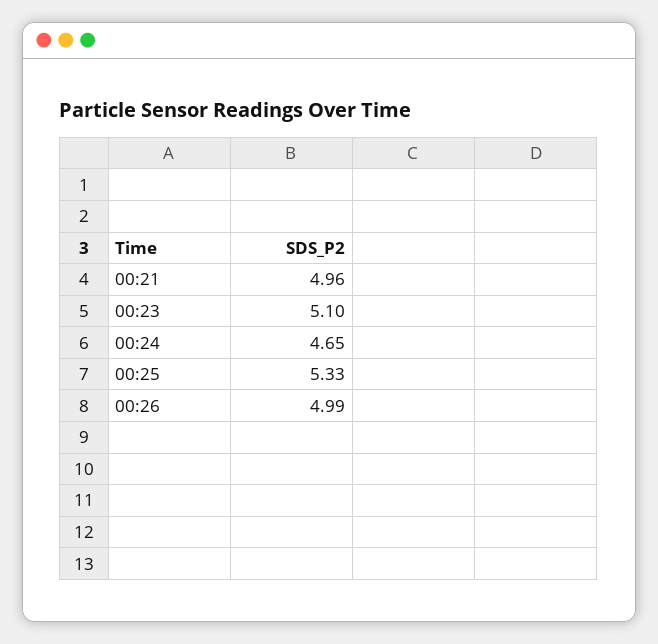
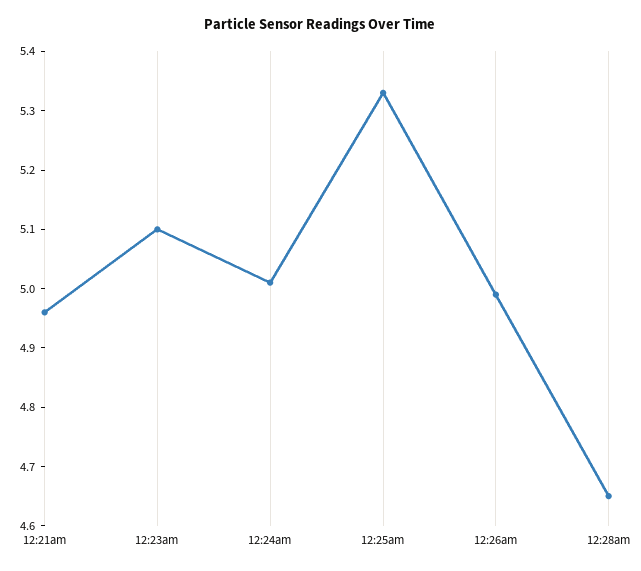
00:24: 4.65 -> 5
12:28am: none -> 4.65

